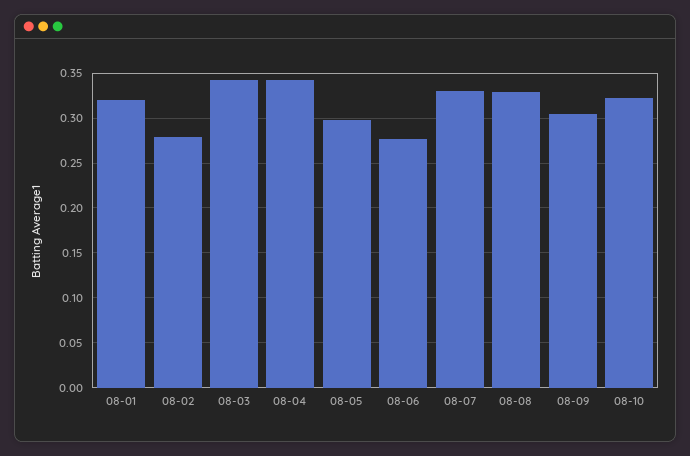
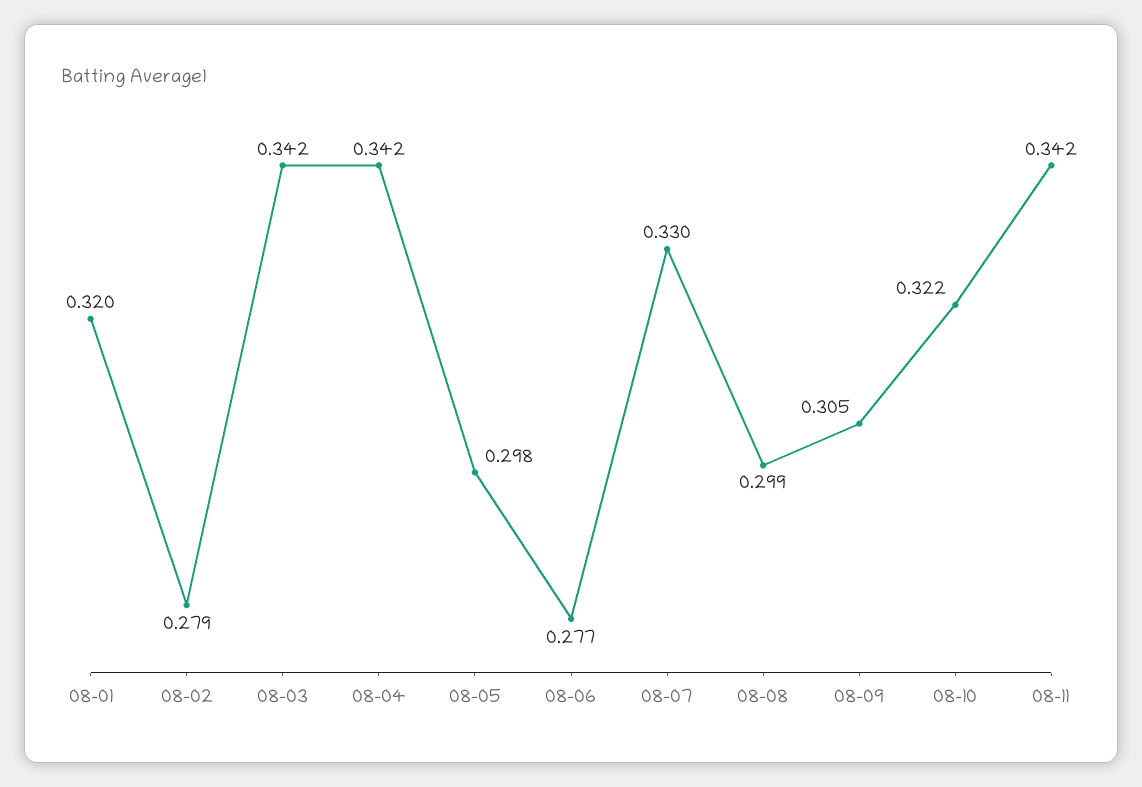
08-08: 0.33 -> 0.299
08-11: none -> 0.342

